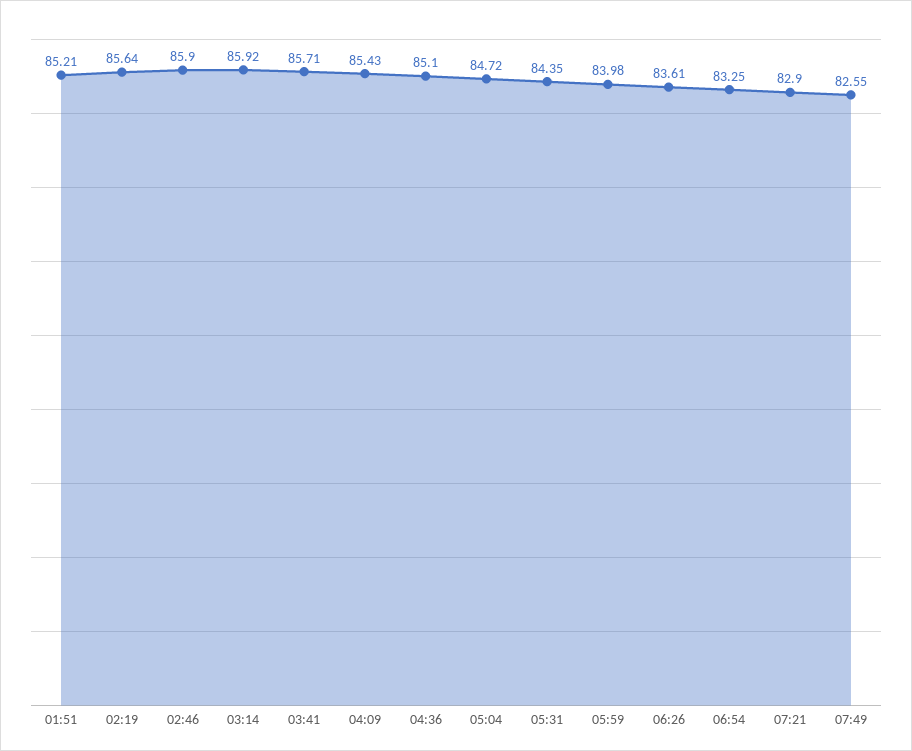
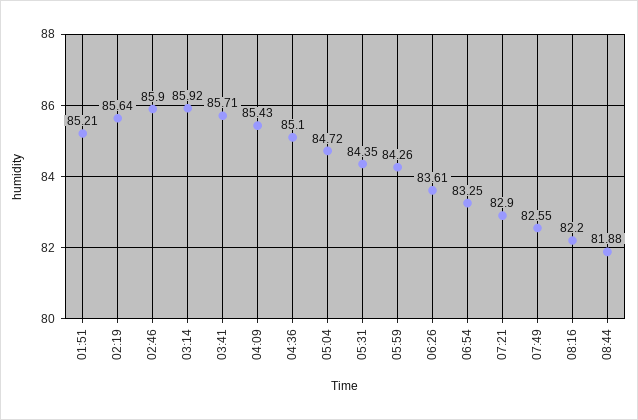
05:59: 83.98 -> 84.26
08:16: none -> 82.2
08:44: none -> 81.88

